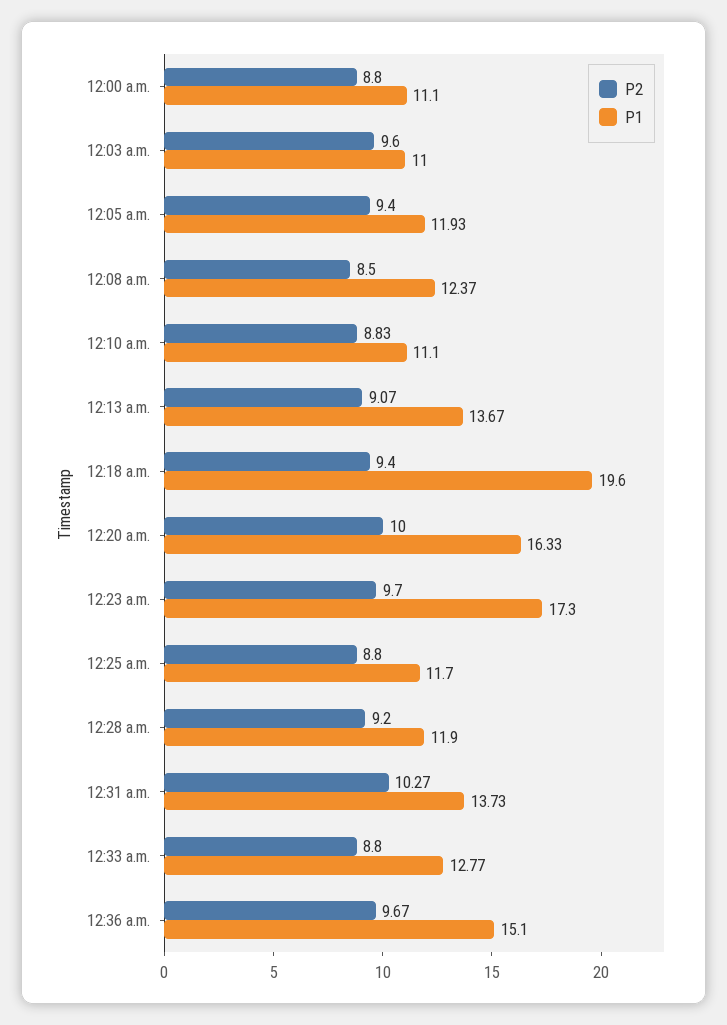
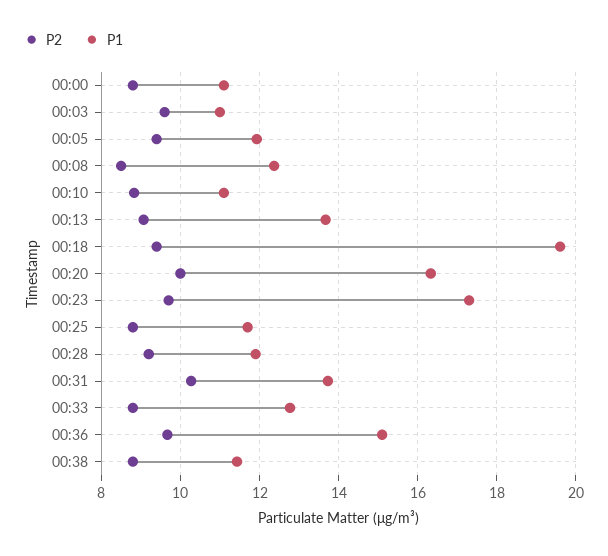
P2, 00:38: none -> 8.8
P1, 00:38: none -> 11.4

